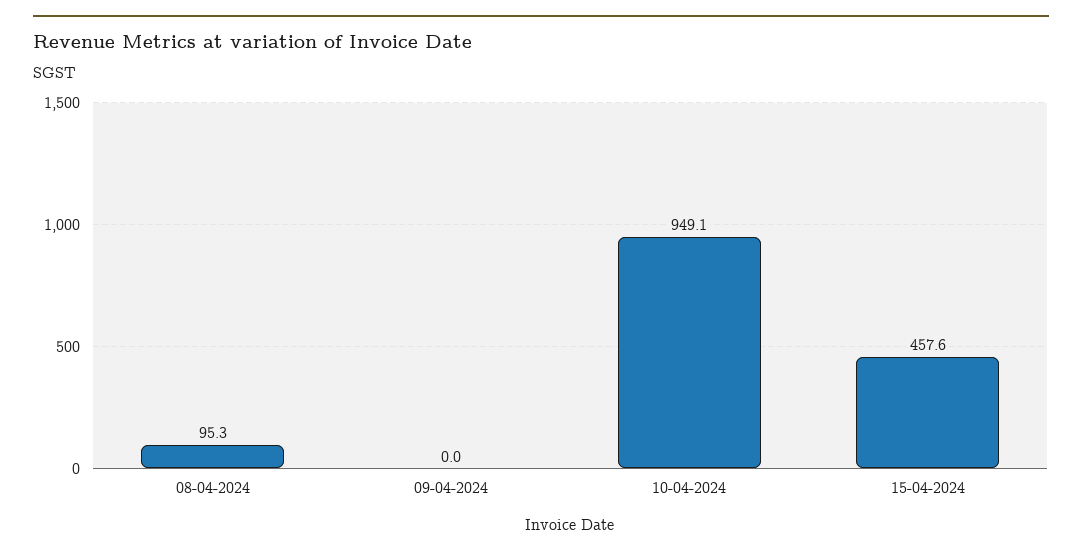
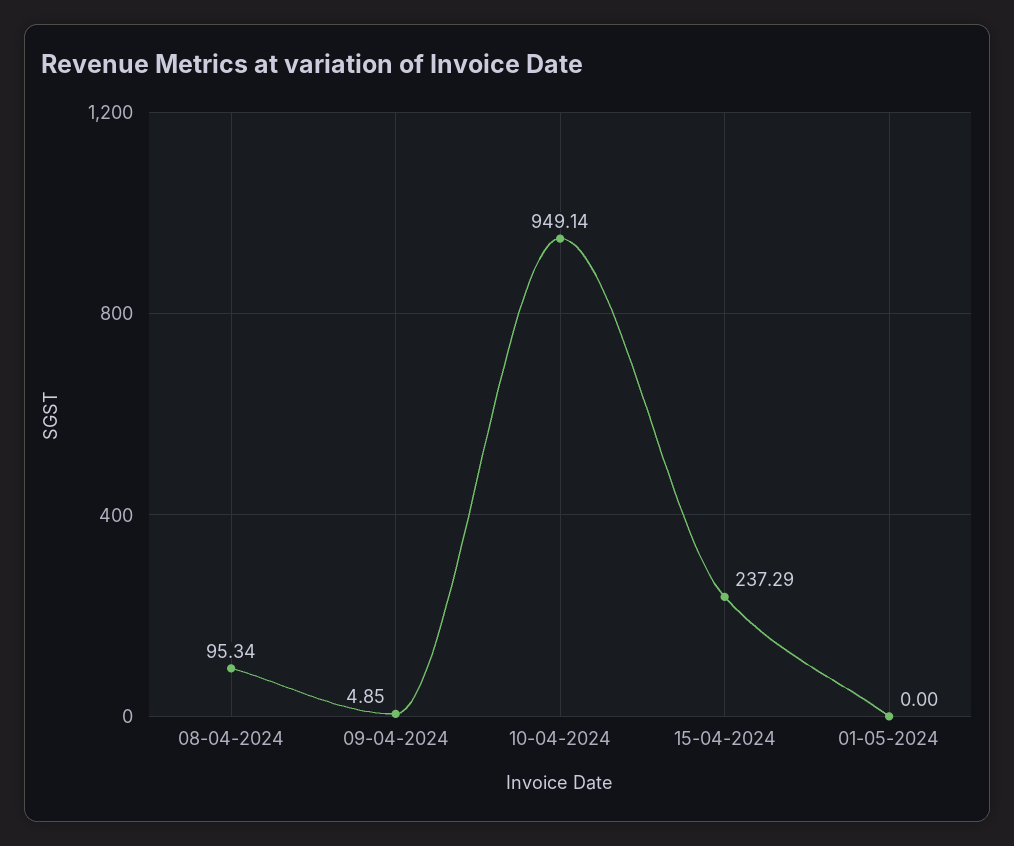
09-04-2024: 0 -> 4.85
15-04-2024: 457.6 -> 237.29
01-05-2024: none -> 0

